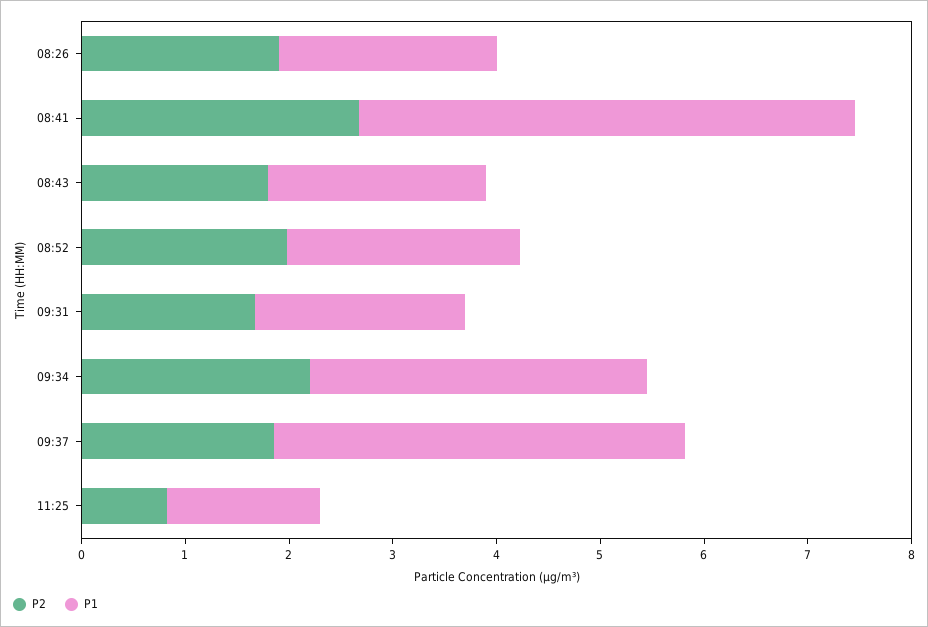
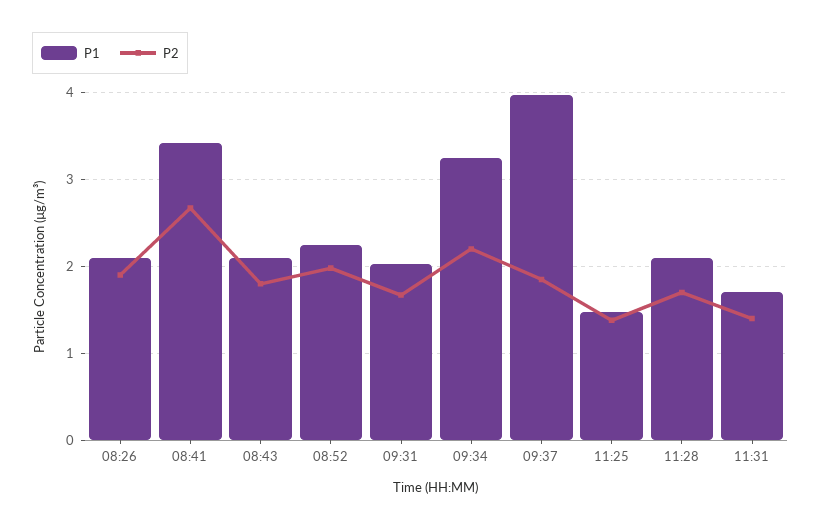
P1, 08:41: 4.8 -> 3.4
P2, 11:25: 0.8 -> 1.4
P1, 11:28: none -> 2.1
P2, 11:28: none -> 1.7
P1, 11:31: none -> 1.7
P2, 11:31: none -> 1.4

